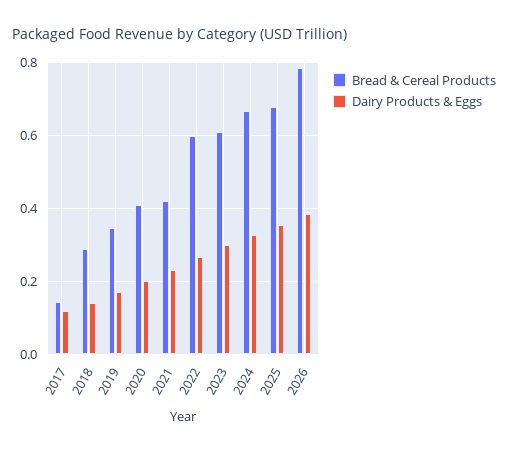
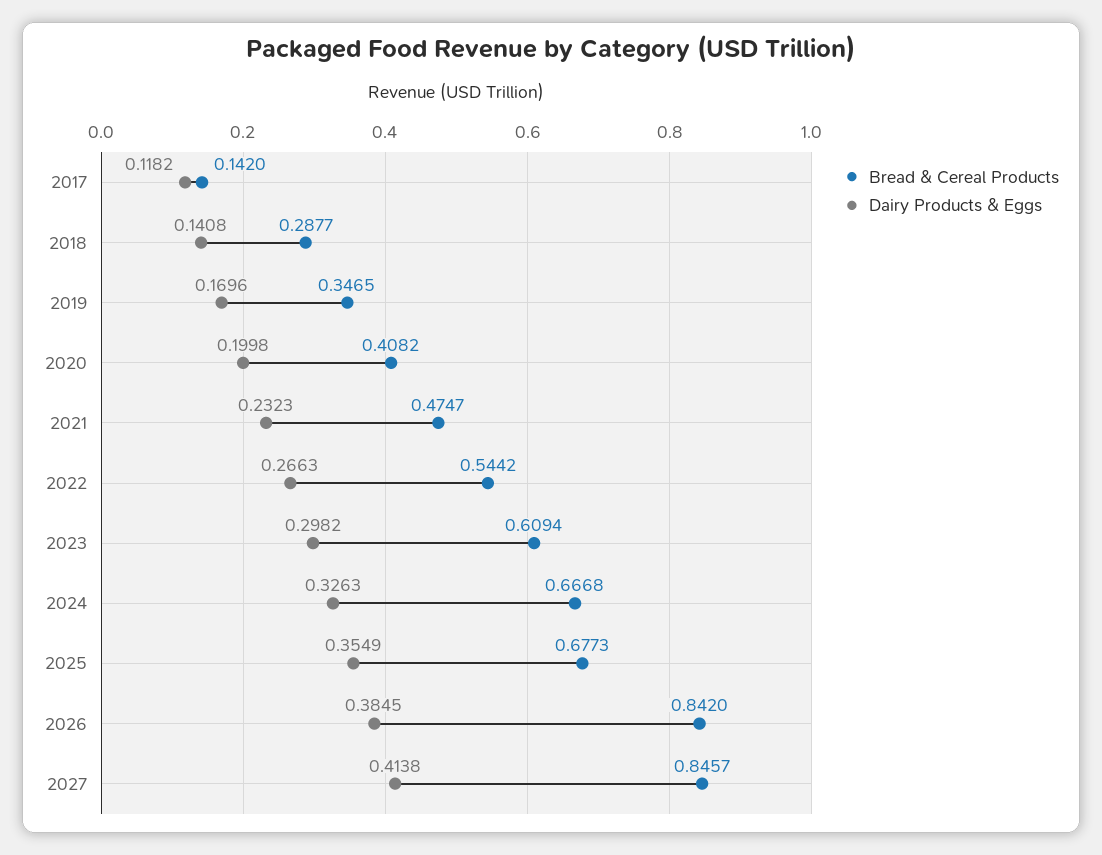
Bread & Cereal Products, 2021: 0.42 -> 0.4747
Bread & Cereal Products, 2022: 0.6 -> 0.5442
Bread & Cereal Products, 2026: 0.78 -> 0.842
Bread & Cereal Products, 2027: none -> 0.8457
Dairy Products & Eggs, 2027: none -> 0.4138

